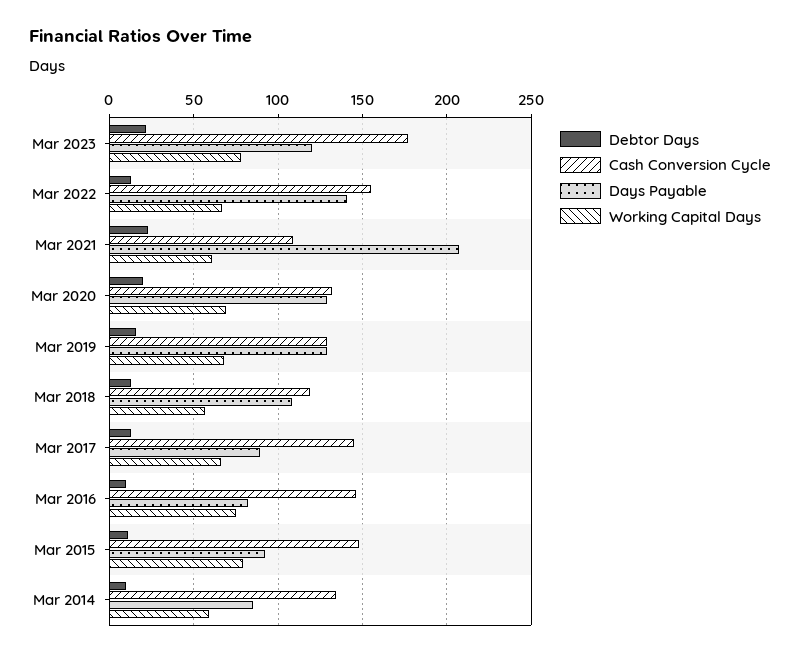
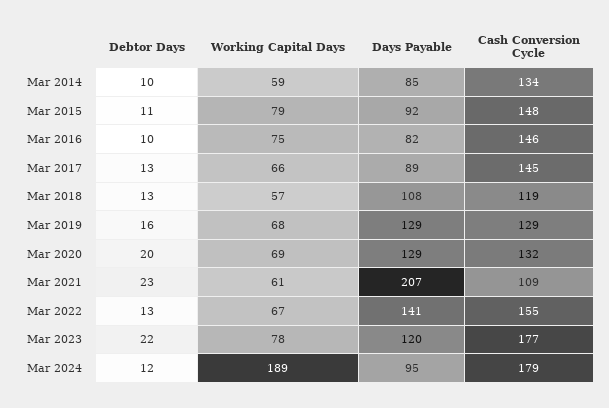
Debtor Days, Mar 2024: none -> 12
Working Capital Days, Mar 2024: none -> 189
Days Payable, Mar 2024: none -> 95
Cash Conversion Cycle, Mar 2024: none -> 179

